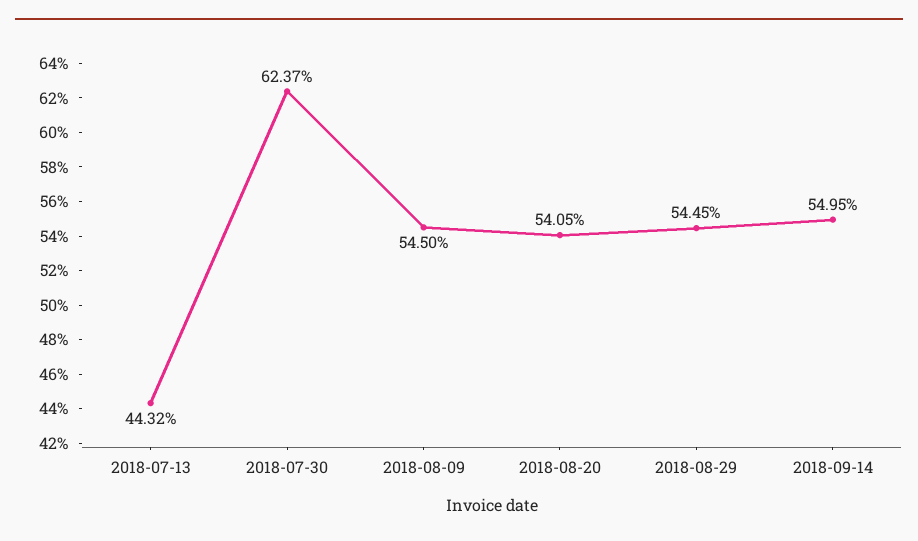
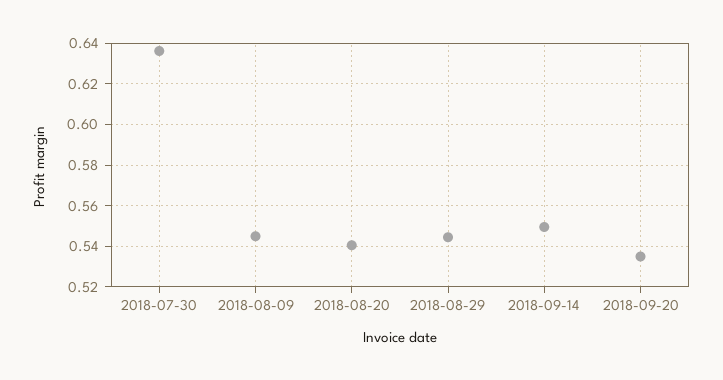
2018-07-13: 0.4432 -> none
2018-07-30: 0.6237 -> 0.635
2018-09-20: none -> 0.535

